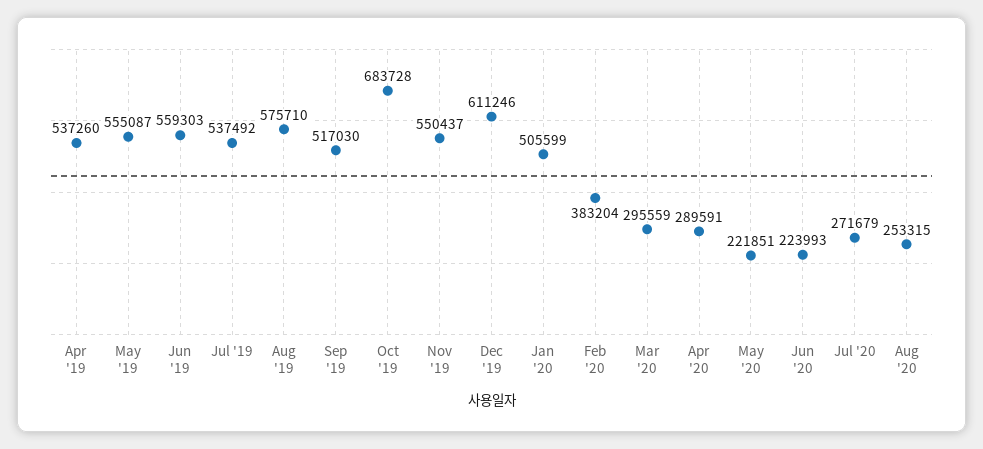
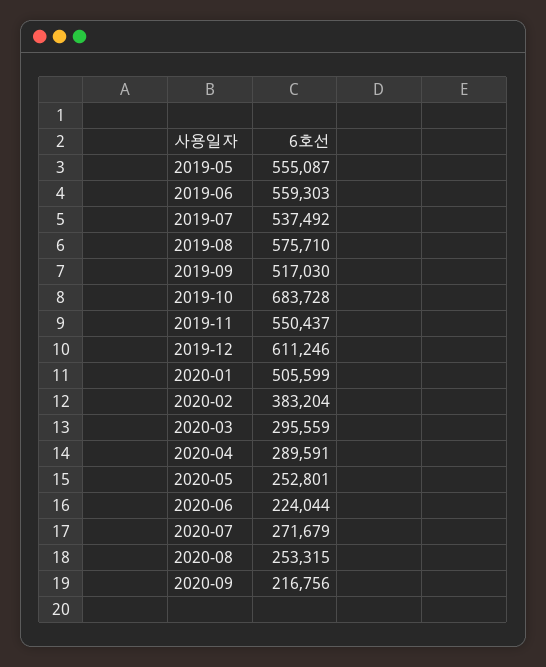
Apr '19: 537260 -> none
May '20: 221851 -> 252801
Jun '20: 223993 -> 224044
2020-09: none -> 216756

